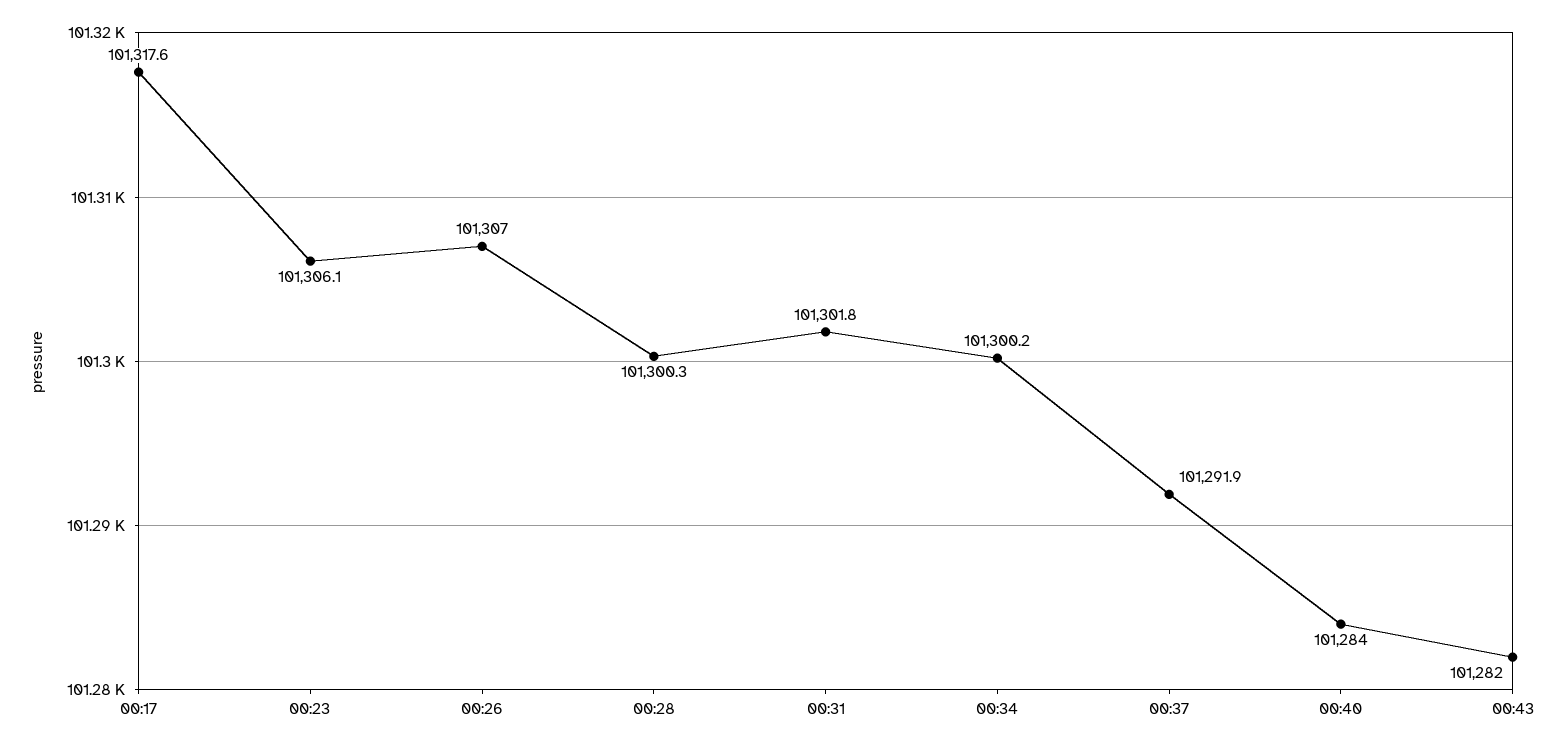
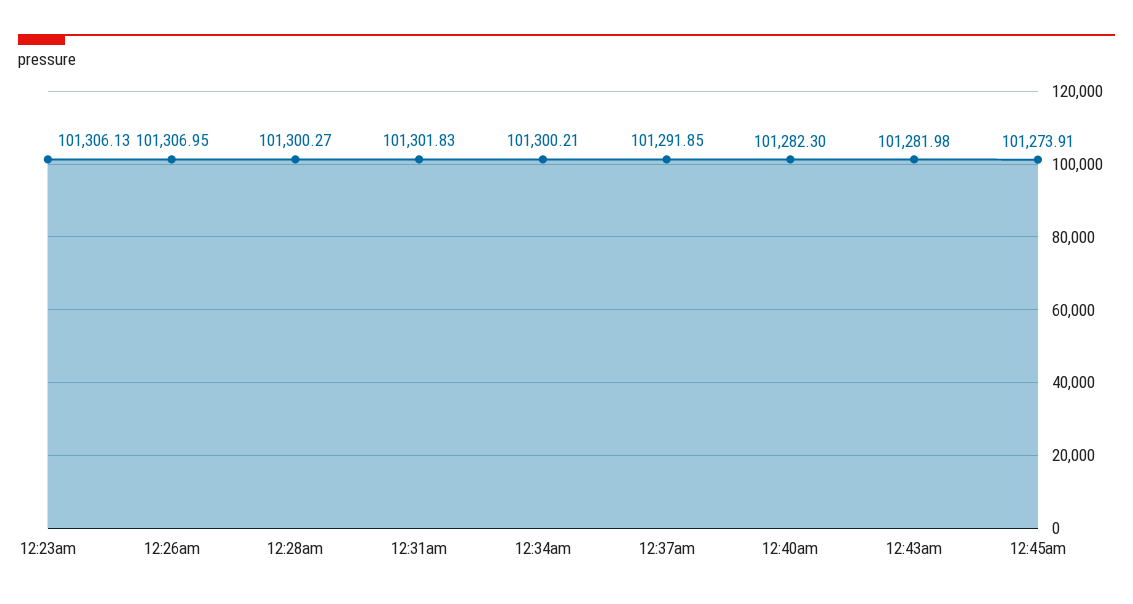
00:17: 101317.6 -> none
00:40: 101284 -> 101282.3
12:45am: none -> 101273.91

